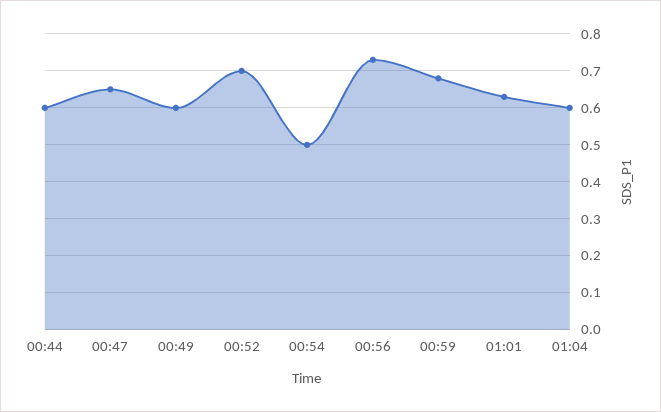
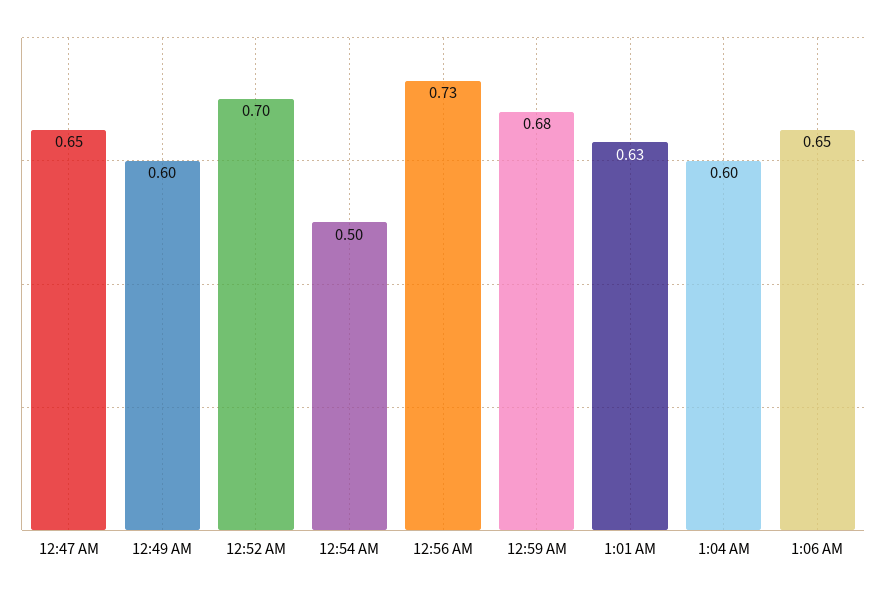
00:44: 0.6 -> none
1:06 AM: none -> 0.65

